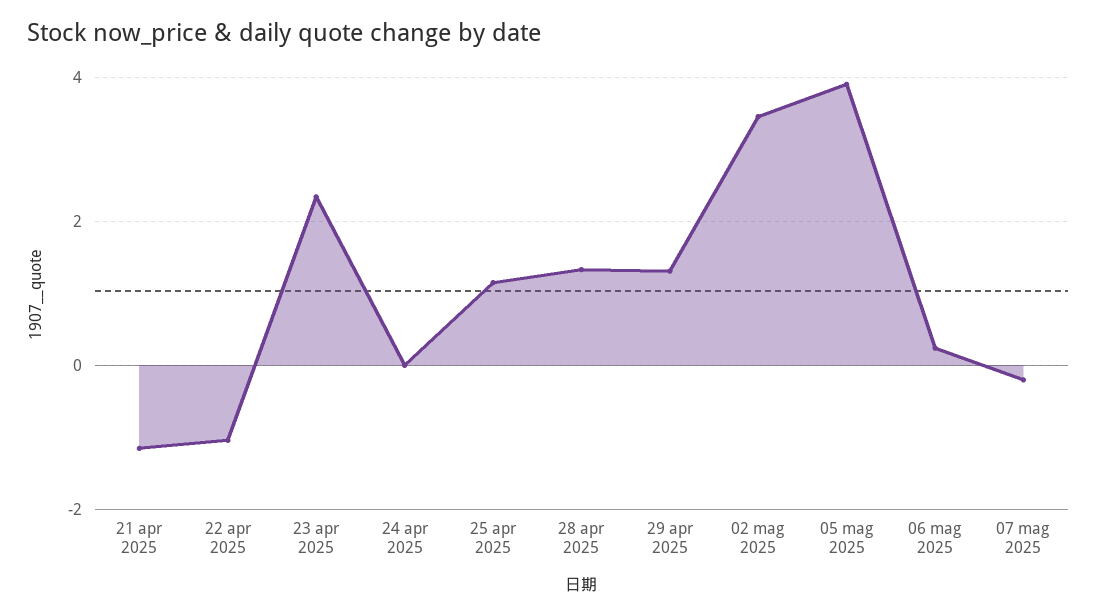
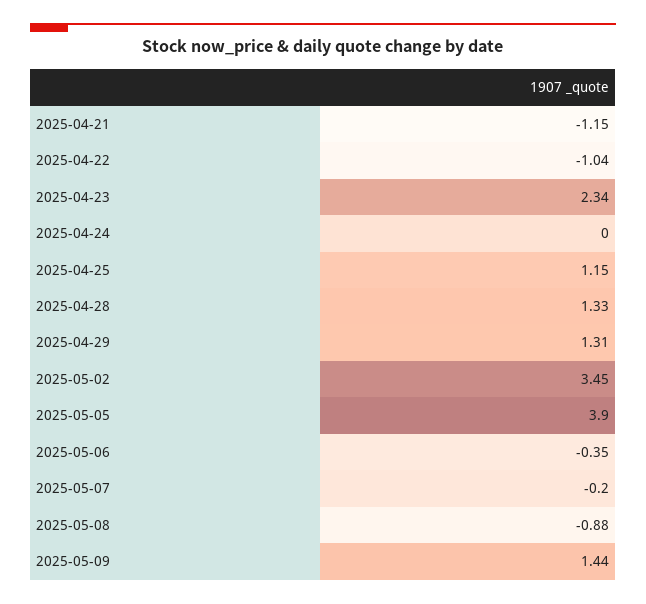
06 mag 2025: 0.2 -> -0.35
2025-05-08: none -> -0.88
2025-05-09: none -> 1.44

